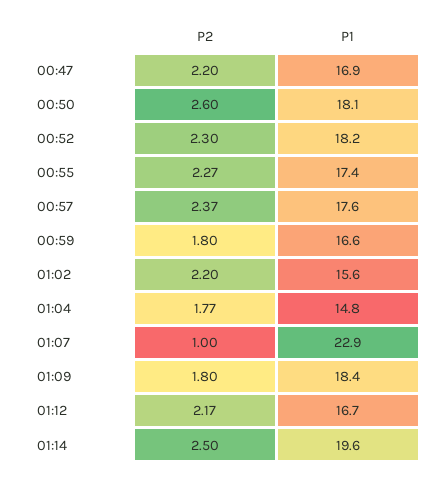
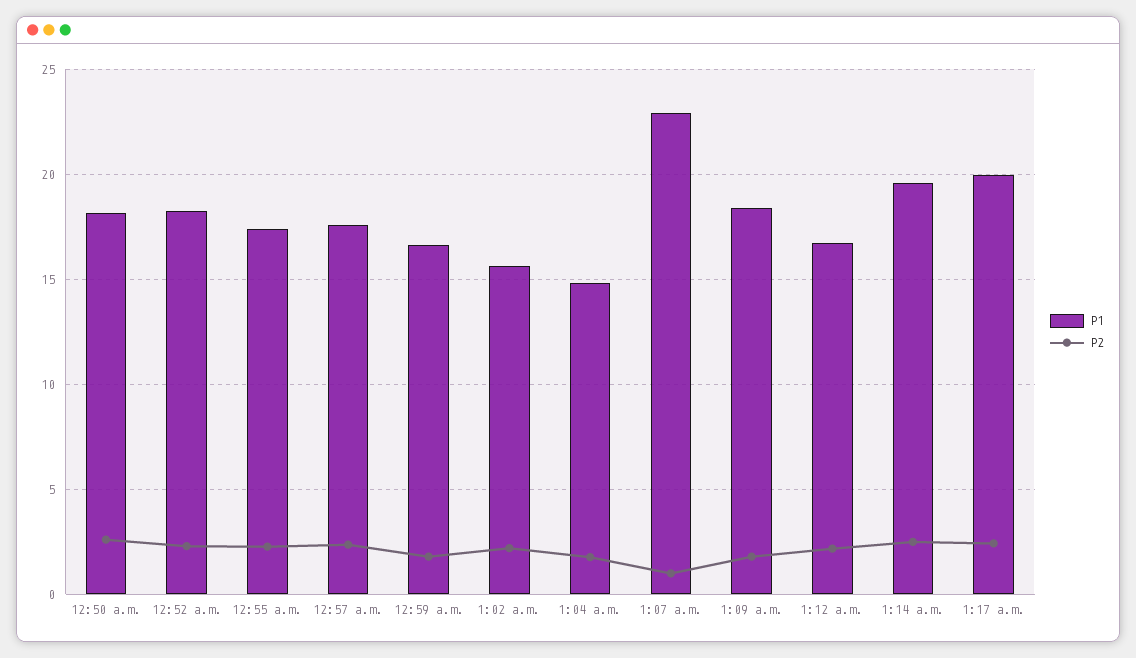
P2, 00:47: 2.2 -> none
P1, 00:47: 16.9 -> none
P1, 1:17 a.m.: none -> 20
P2, 1:17 a.m.: none -> 2.5

